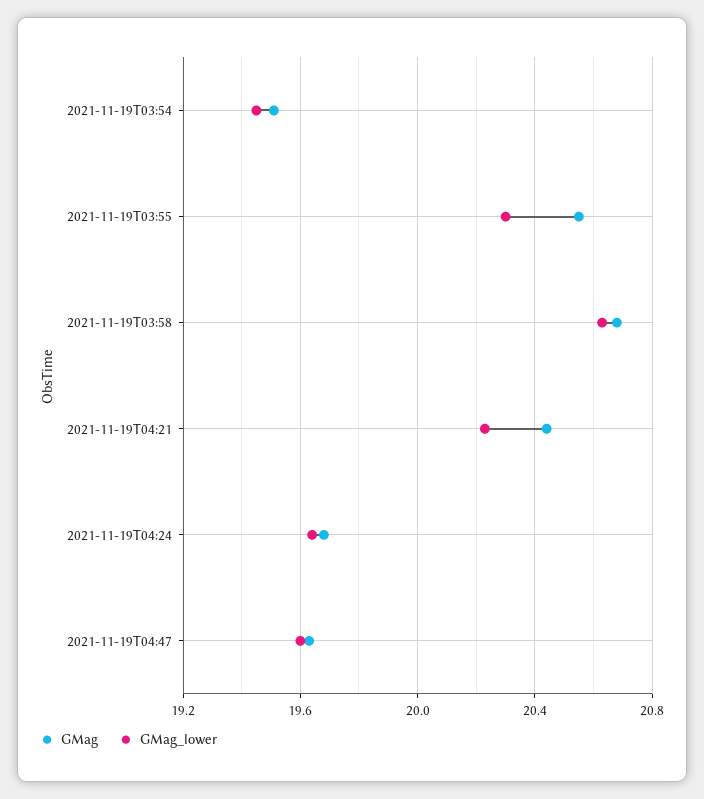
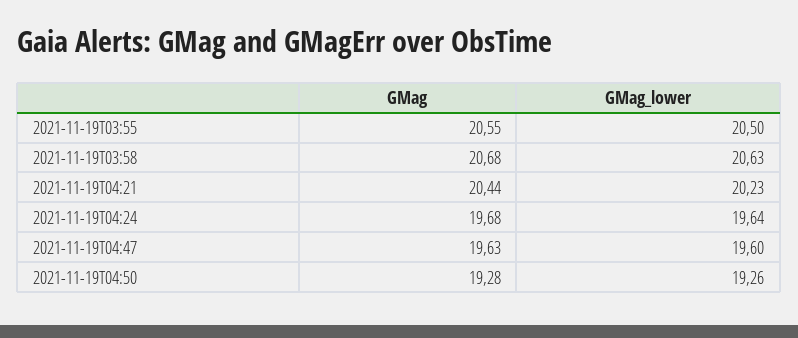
GMag, 2021-11-19T03:54: 19.5 -> none
GMag_lower, 2021-11-19T03:54: 19.45 -> none
GMag_lower, 2021-11-19T03:55: 20.3 -> 20.5
GMag, 2021-11-19T04:50: none -> 19.28
GMag_lower, 2021-11-19T04:50: none -> 19.26

